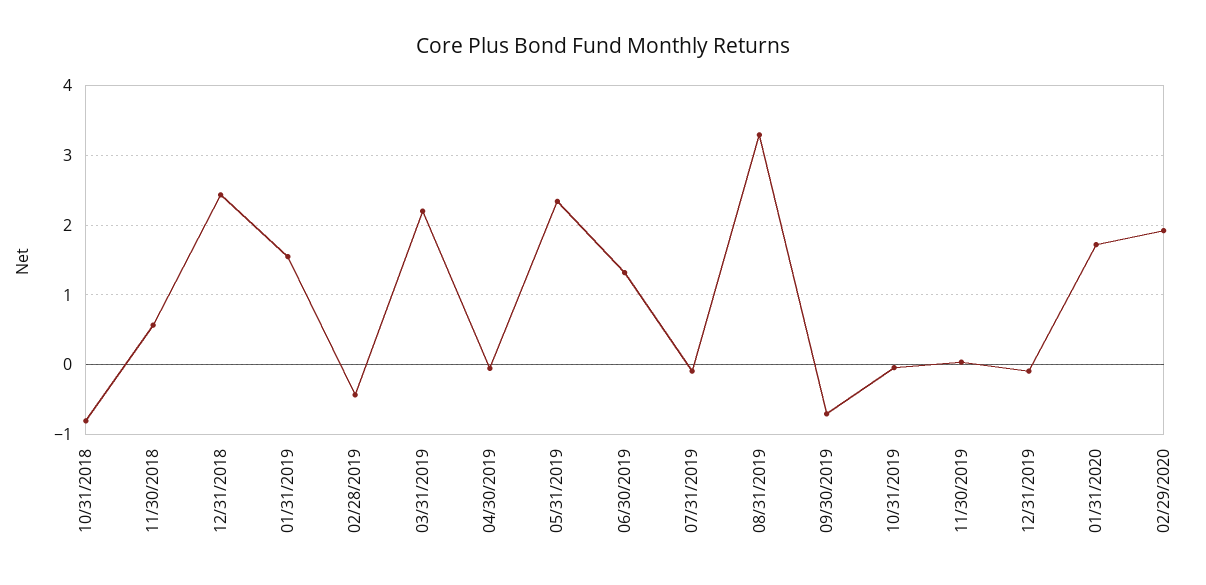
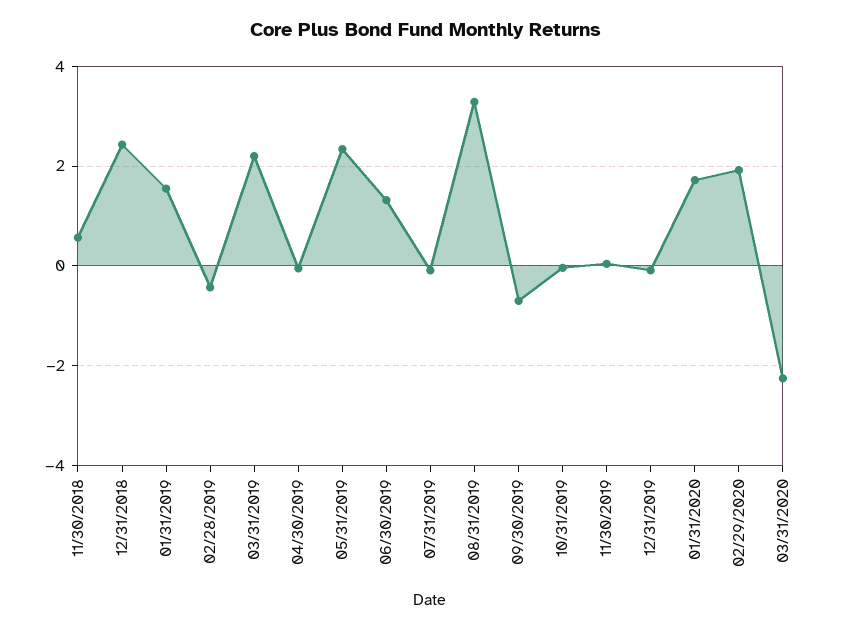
10/31/2018: -0.8 -> none
03/31/2020: none -> -2.2

